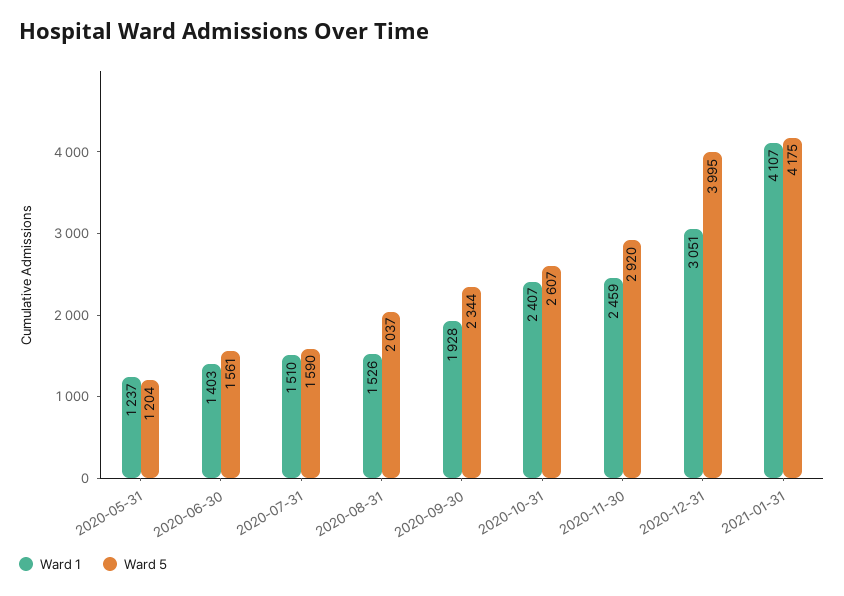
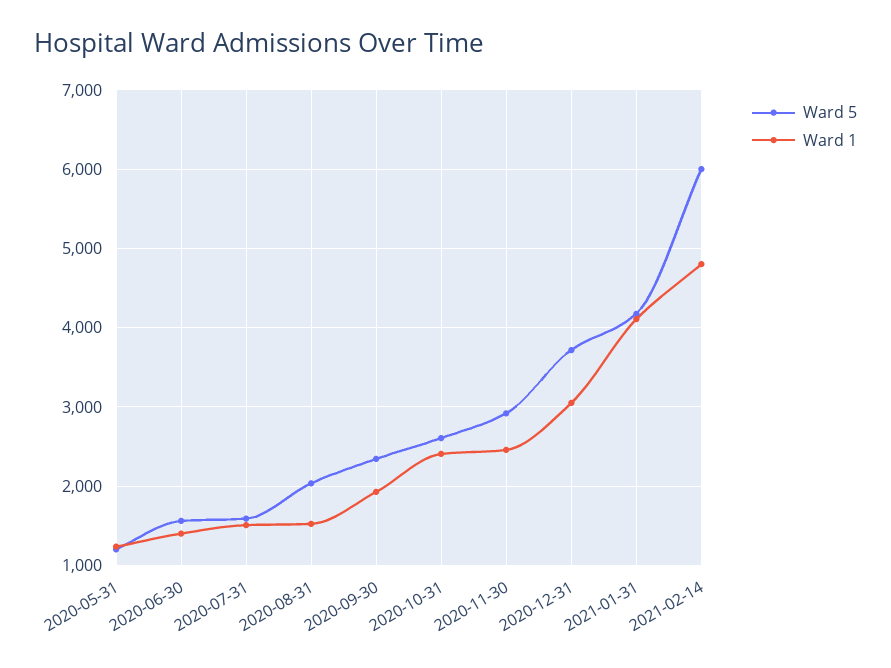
Ward 5, 2020-12-31: 3995 -> 3700
Ward 5, 2021-02-14: none -> 6000
Ward 1, 2021-02-14: none -> 4800

